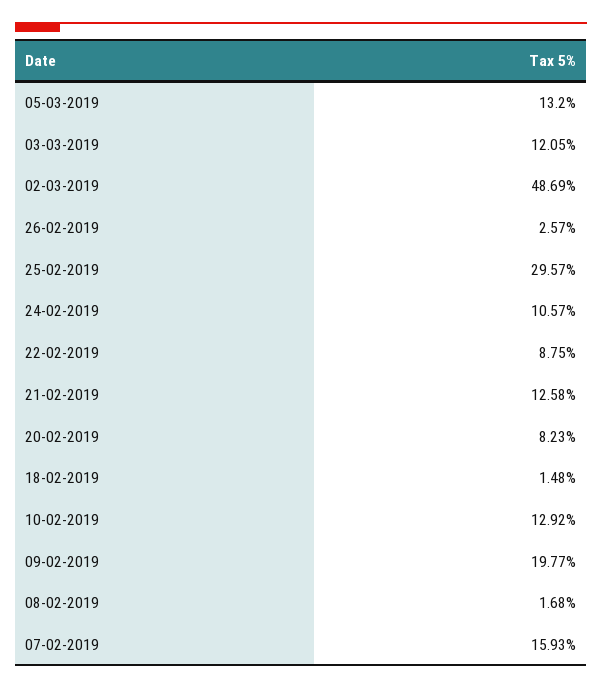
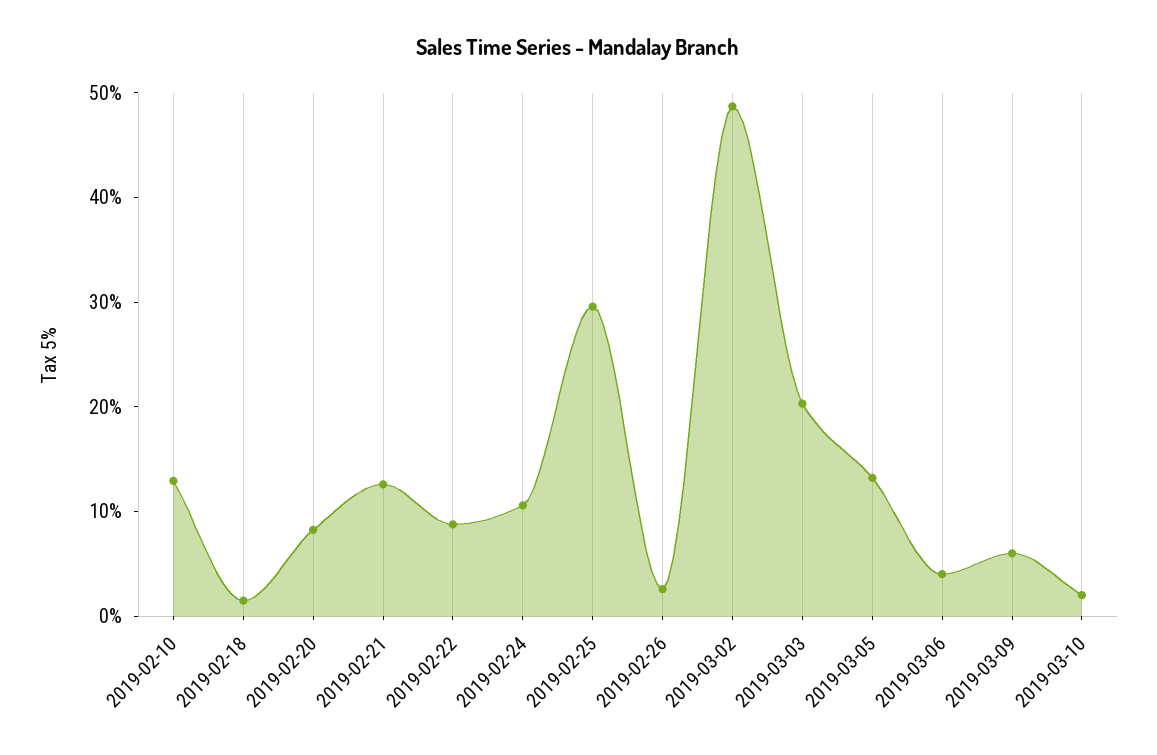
03-03-2019: 12.05 -> 20
09-02-2019: 19.77 -> none
08-02-2019: 1.68 -> none
07-02-2019: 15.93 -> none
2019-03-06: none -> 4
2019-03-09: none -> 6
2019-03-10: none -> 2

